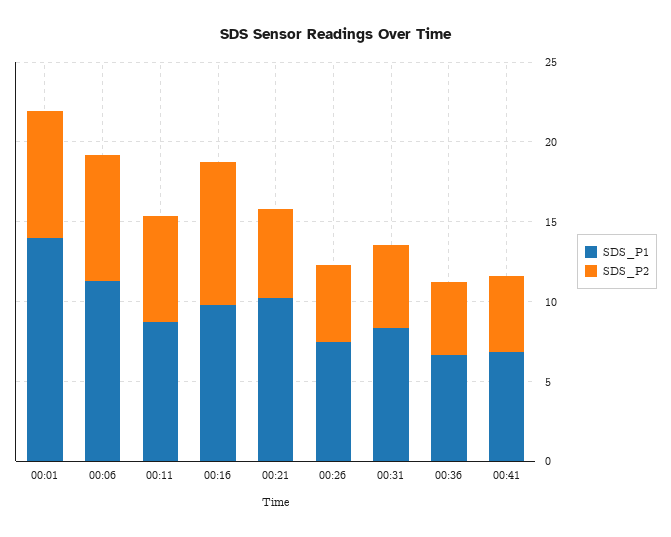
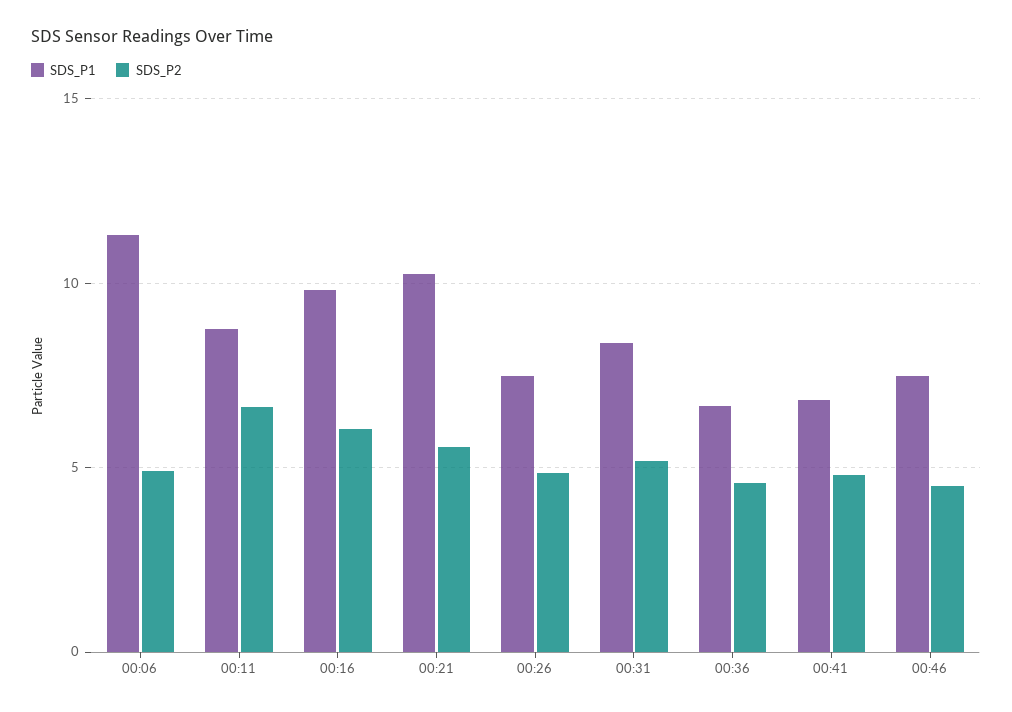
SDS_P1, 00:01: 14 -> none
SDS_P2, 00:01: 8 -> none
SDS_P2, 00:06: 8 -> 5
SDS_P2, 00:16: 9 -> 6
SDS_P1, 00:46: none -> 7.5
SDS_P2, 00:46: none -> 4.5

